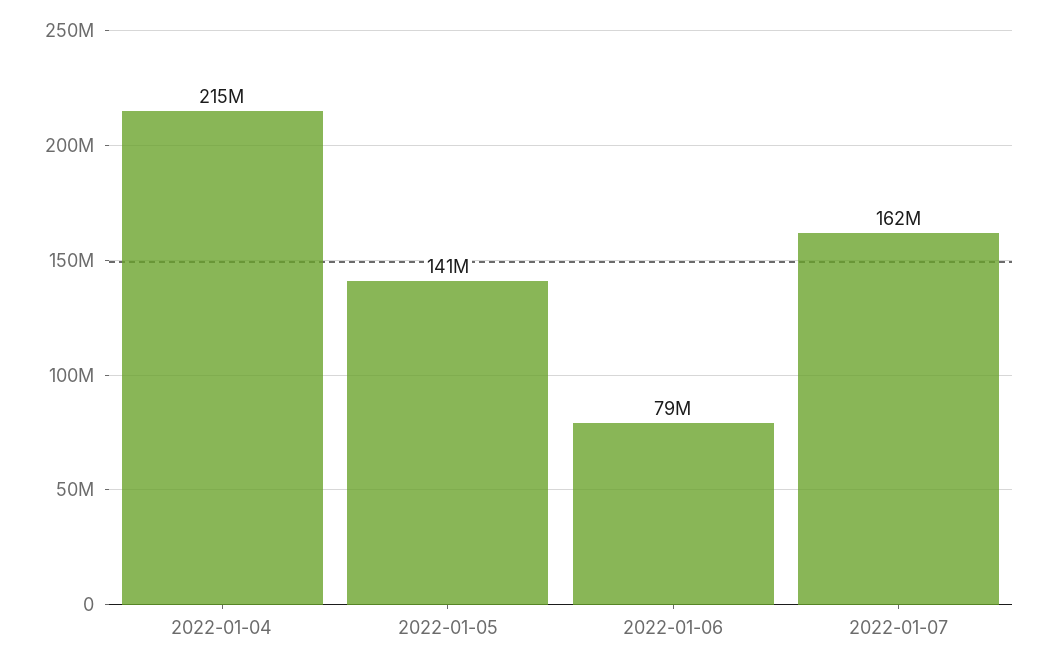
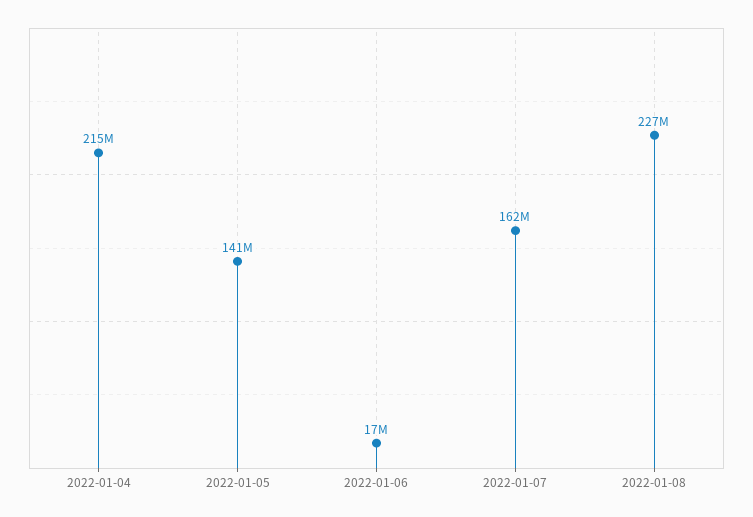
2022-01-06: 79000000 -> 17000000
2022-01-08: none -> 227000000

